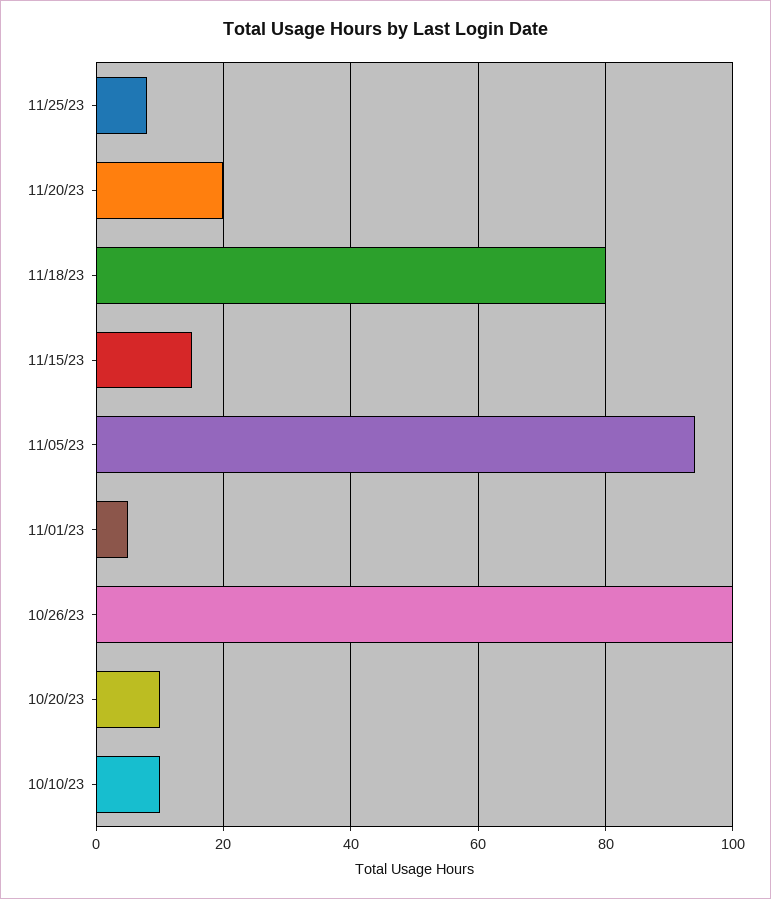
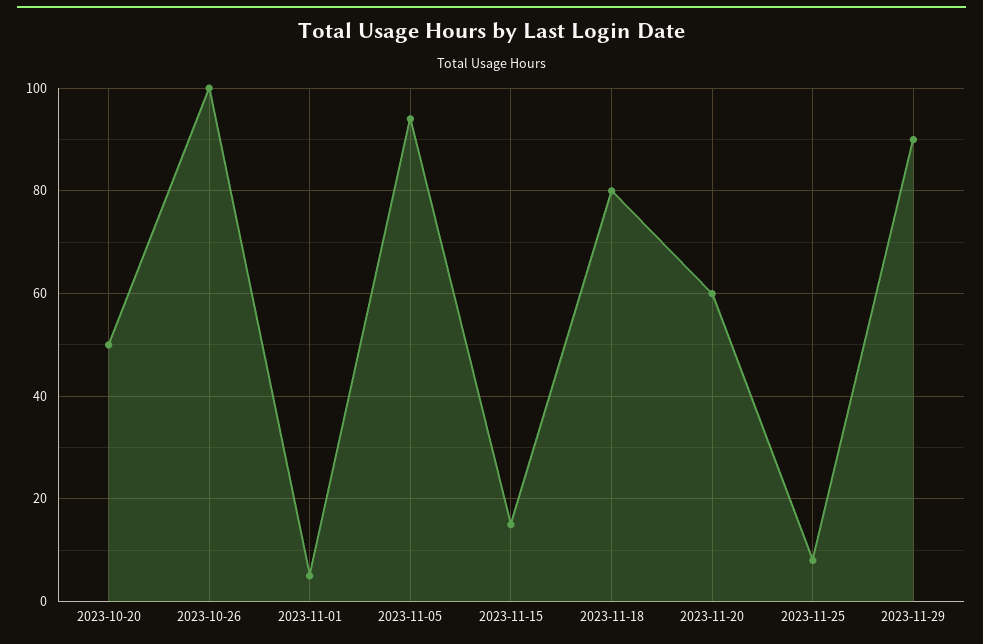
11/20/23: 20 -> 60
10/20/23: 10 -> 50
10/10/23: 10 -> none
2023-11-29: none -> 90

